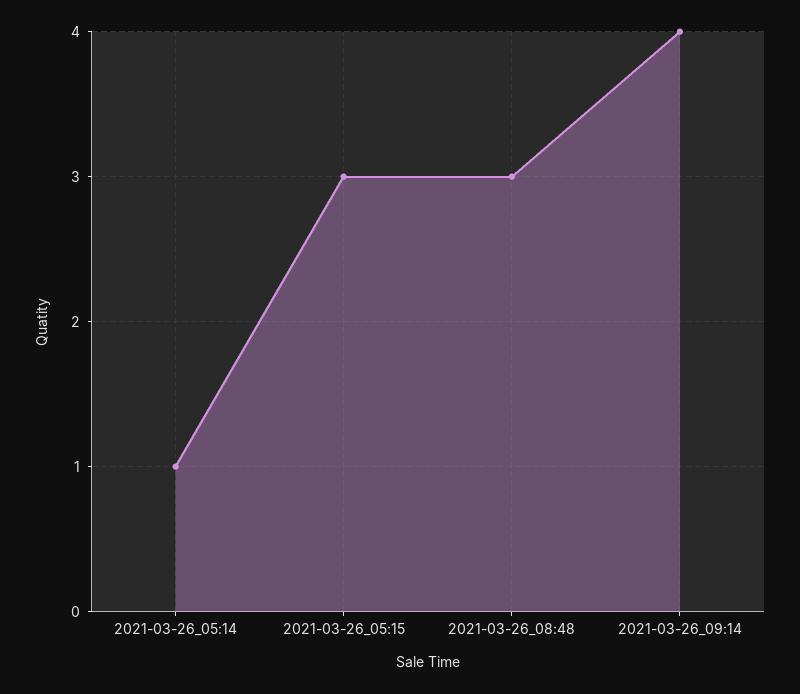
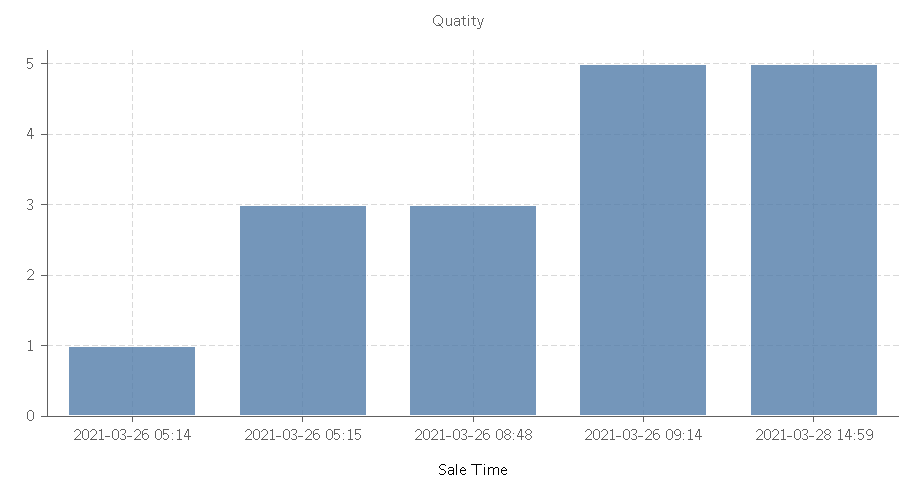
2021-03-26_09:14: 4 -> 5
2021-03-28 14:59: none -> 5

